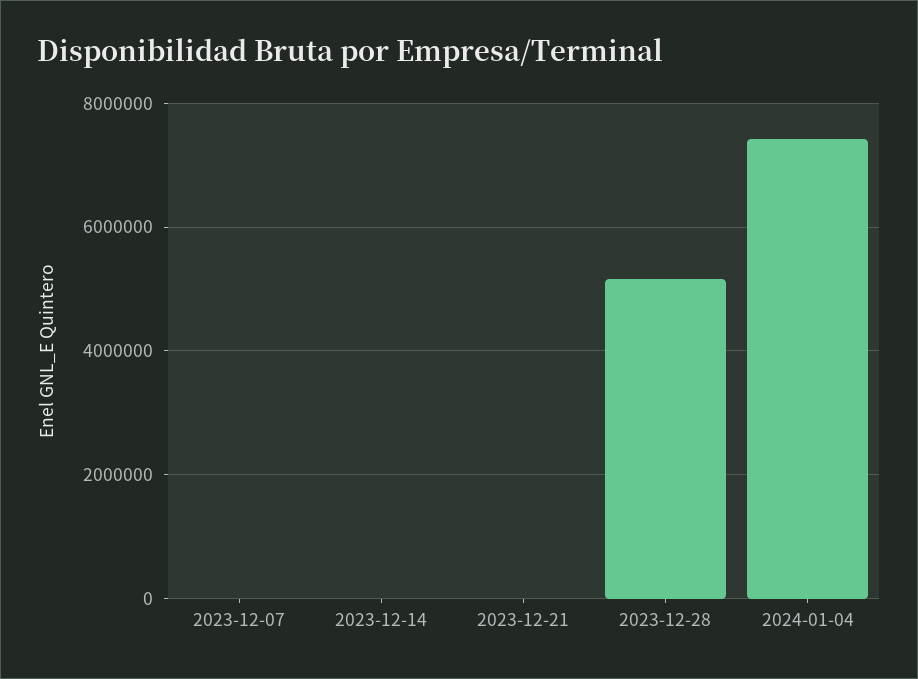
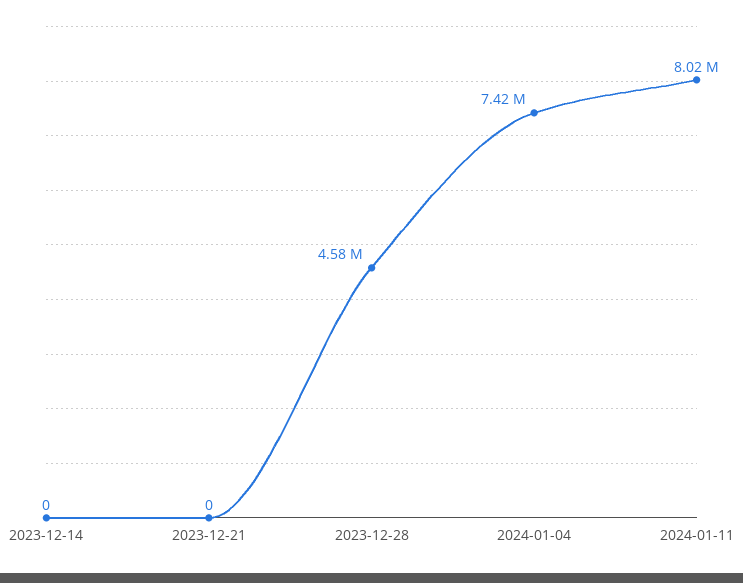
2023-12-07: 0 -> none
2023-12-28: 5200000 -> 4580000
2024-01-11: none -> 8020000

